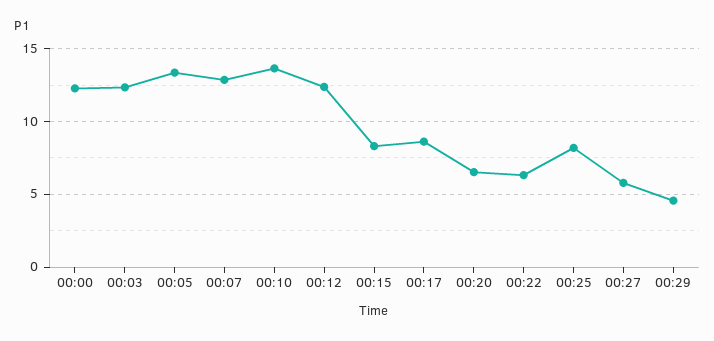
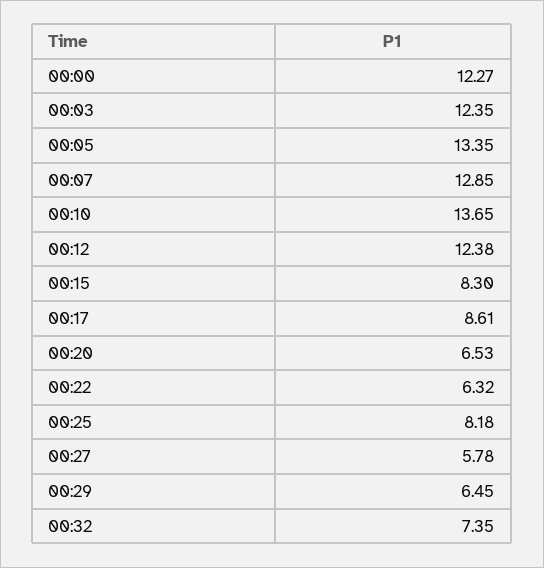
00:29: 4.5 -> 6.45
00:32: none -> 7.35

